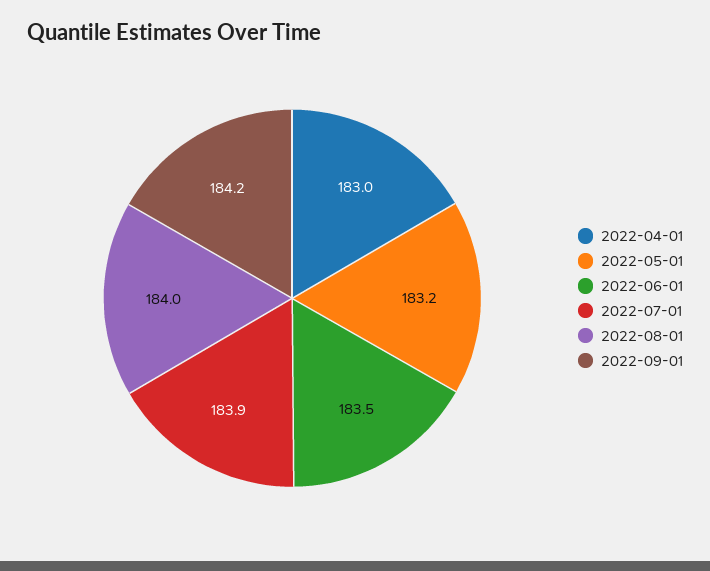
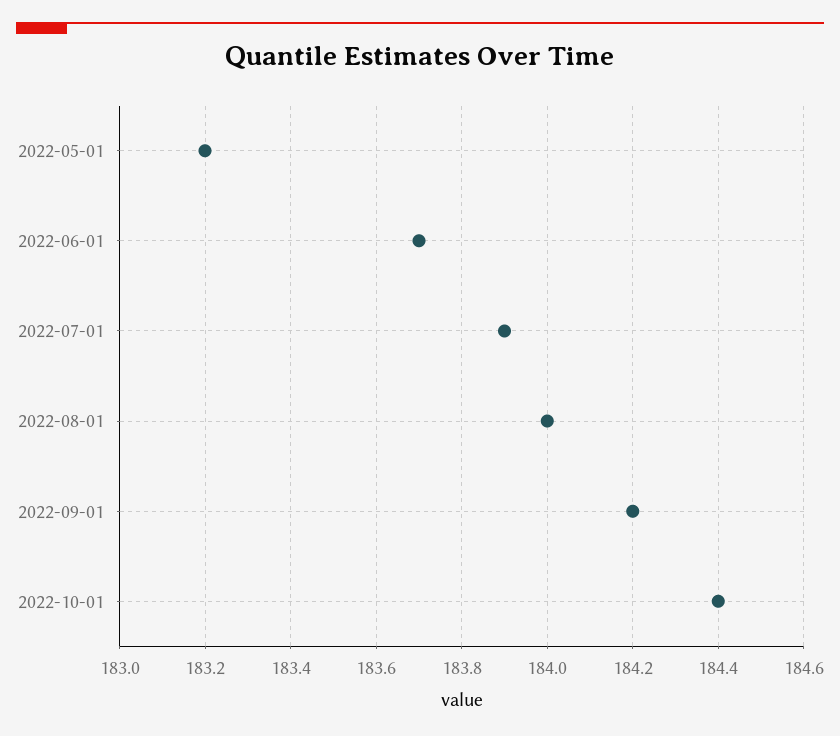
2022-04-01: 183 -> none
2022-06-01: 183.5 -> 183.7
2022-10-01: none -> 184.4

